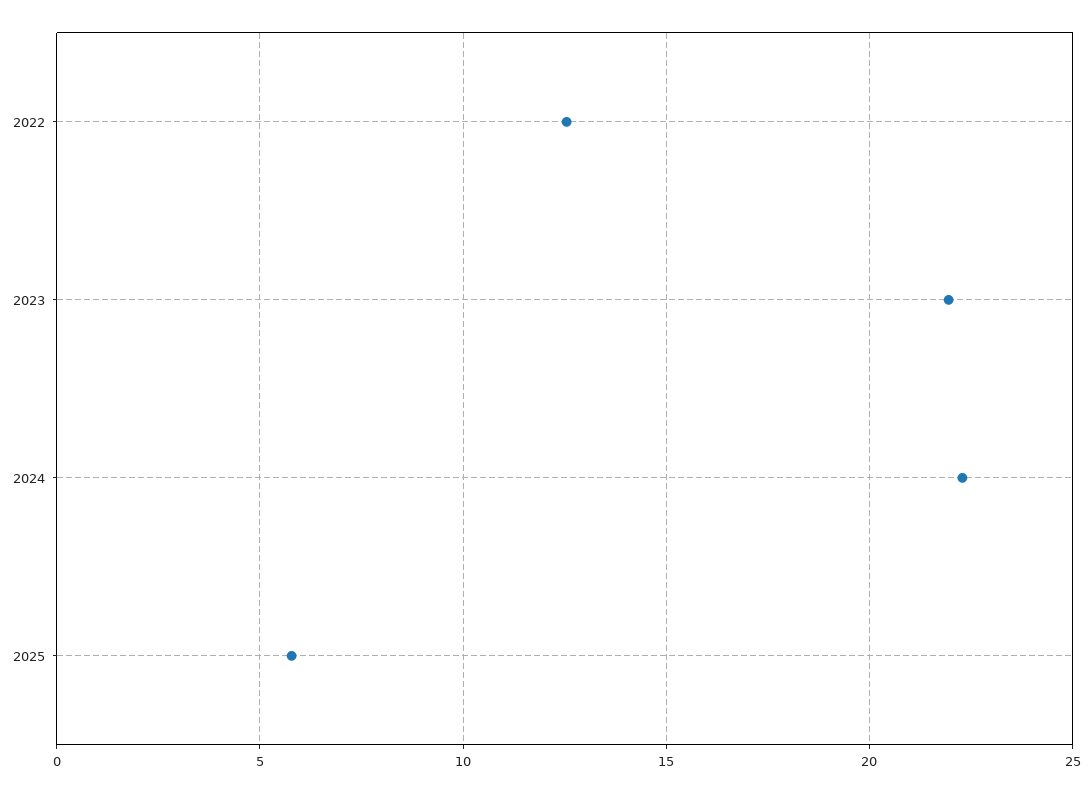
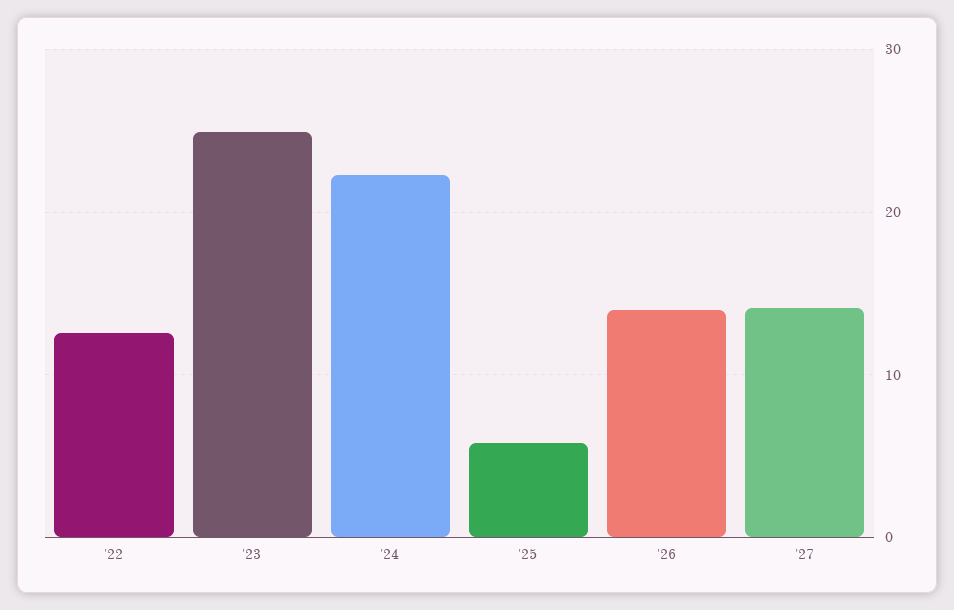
2023: 22 -> 25
'26: none -> 14
'27: none -> 14

